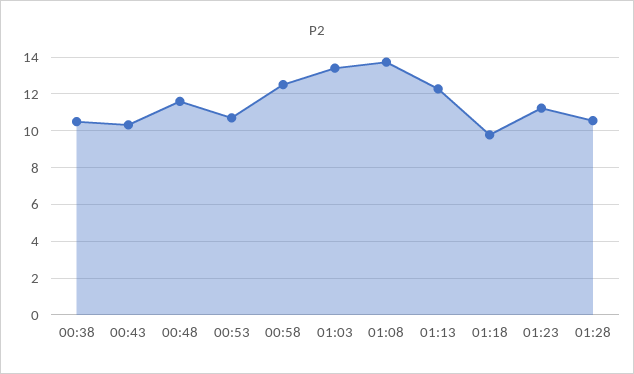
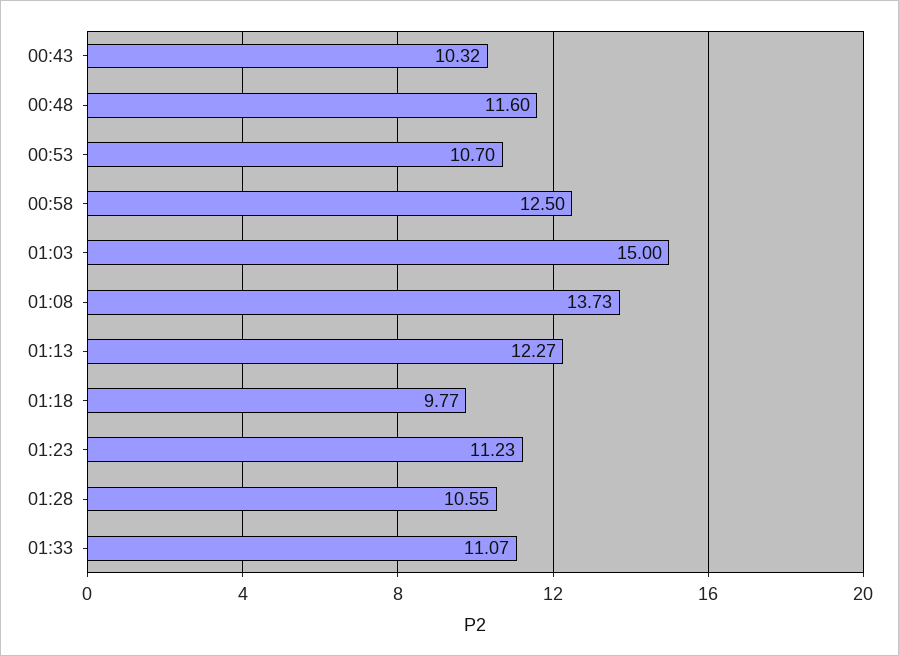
00:38: 10.5 -> none
01:03: 13.5 -> 15
01:33: none -> 11.07

